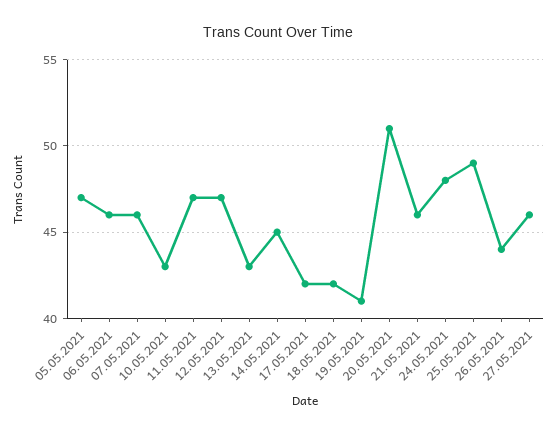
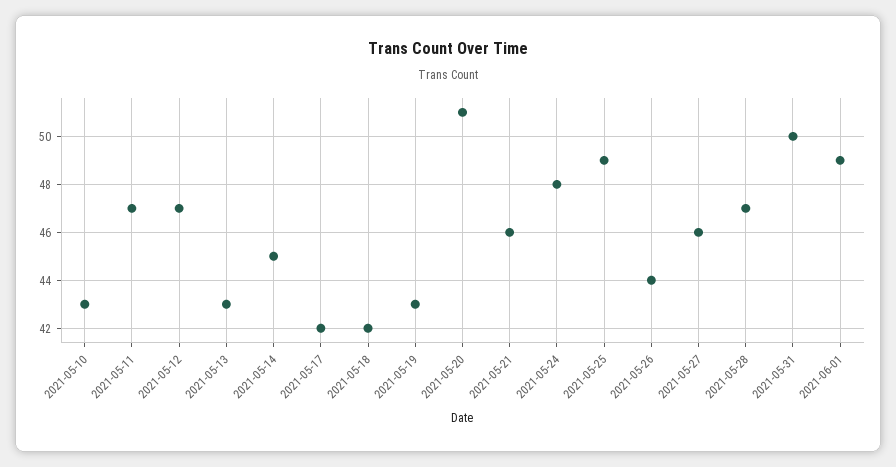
05.05.2021: 47 -> none
06.05.2021: 46 -> none
07.05.2021: 46 -> none
19.05.2021: 41 -> 43
2021-05-28: none -> 47
2021-05-31: none -> 50
2021-06-01: none -> 49

